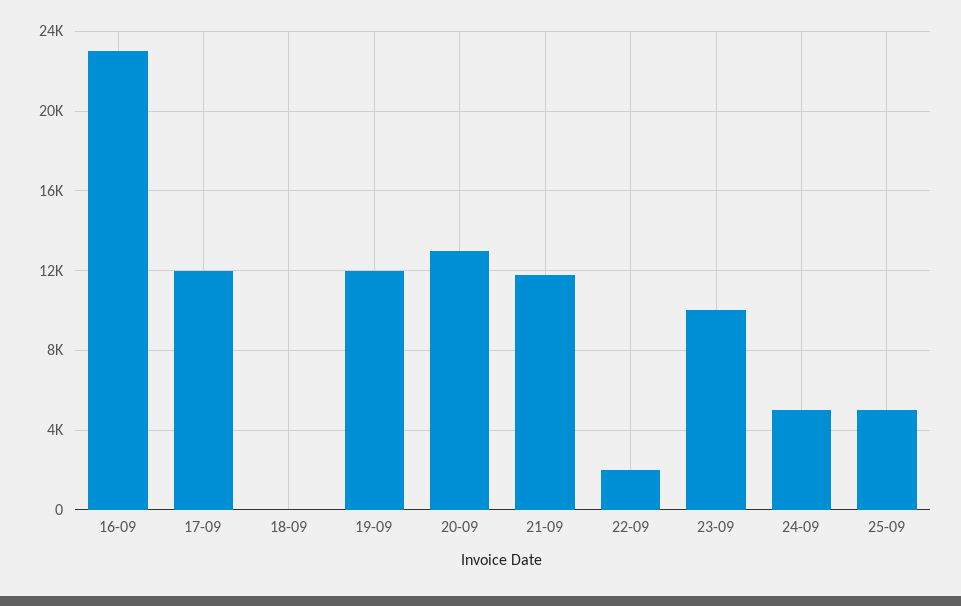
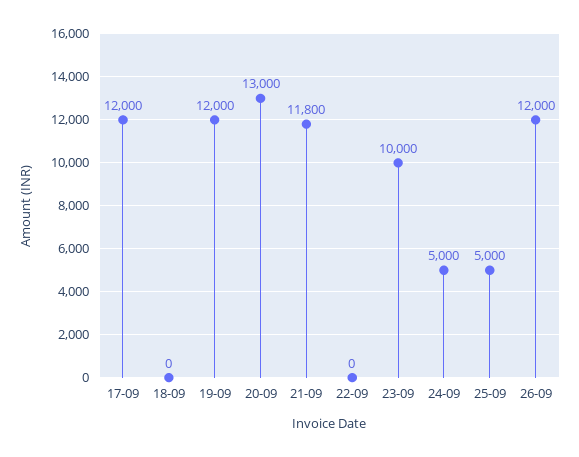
16-09: 23000 -> none
22-09: 2000 -> 0
26-09: none -> 12000

